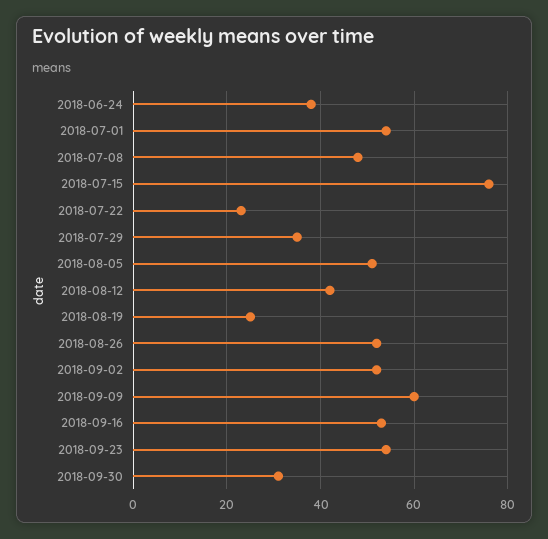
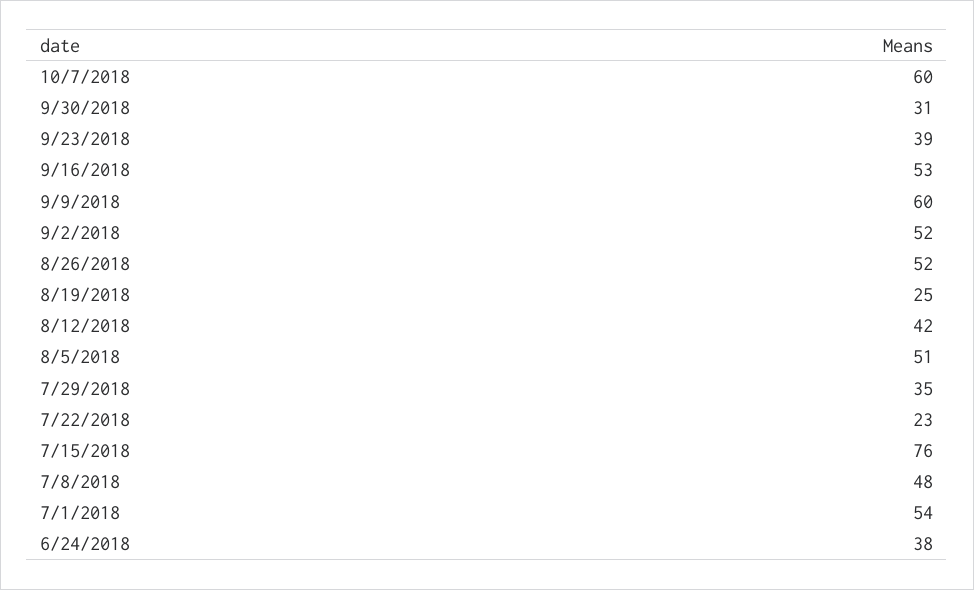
2018-09-23: 55 -> 39
10/7/2018: none -> 60

